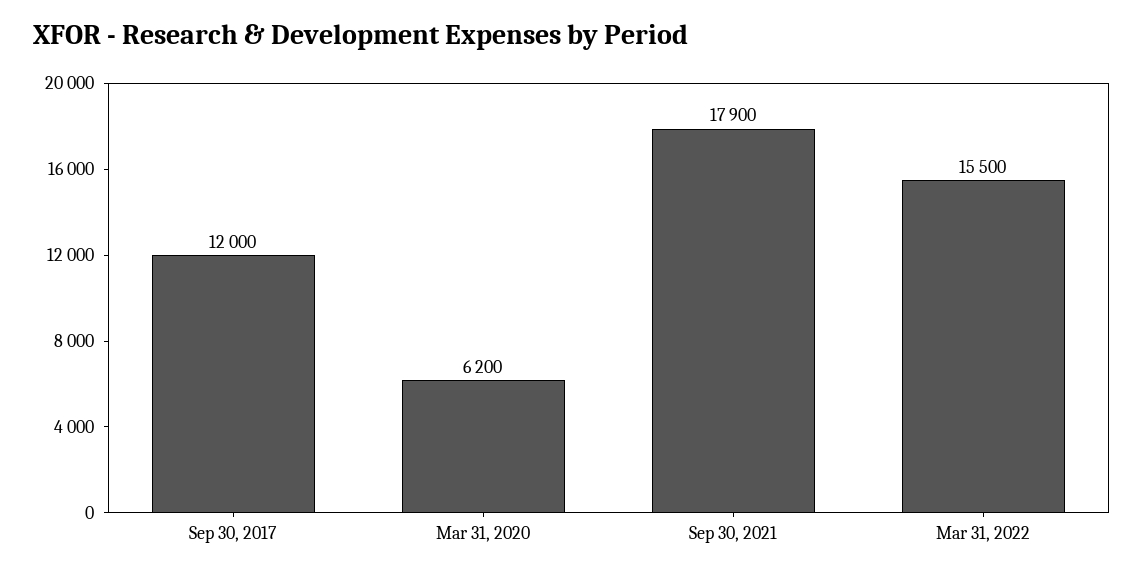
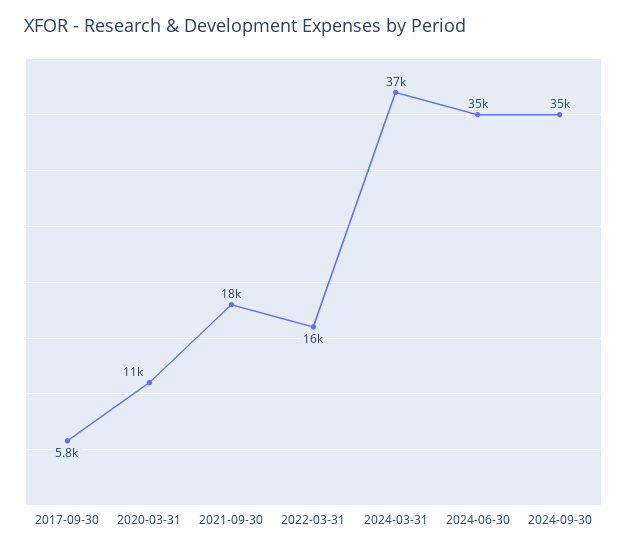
Sep 30, 2017: 12000 -> 5800
Mar 31, 2020: 6200 -> 11000
2024-03-31: none -> 37000
2024-06-30: none -> 35000
2024-09-30: none -> 35000

